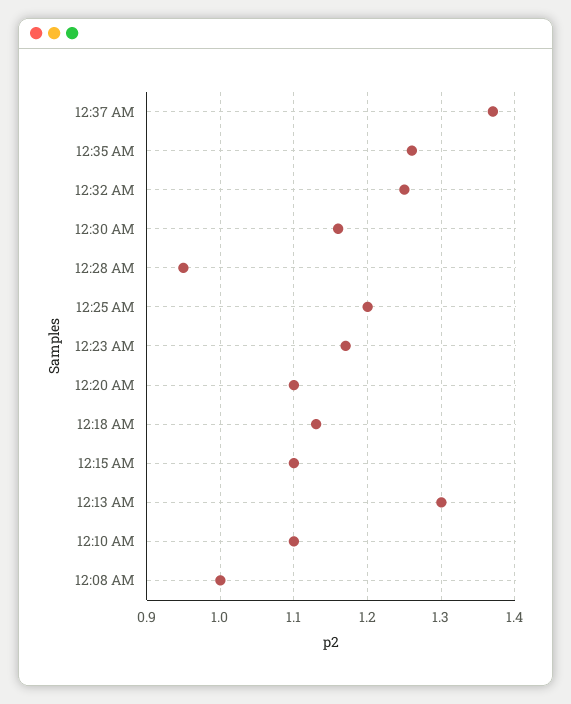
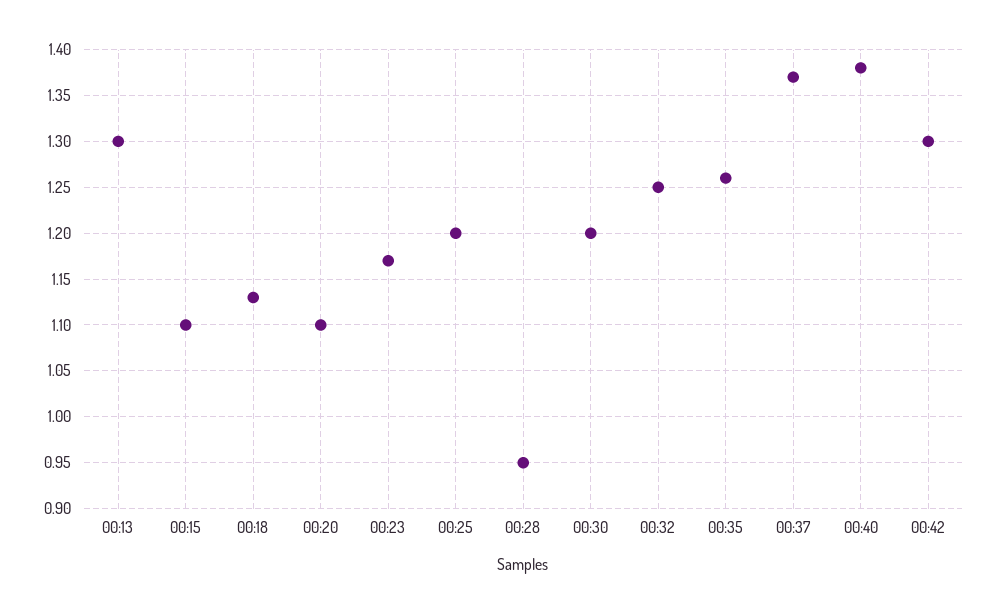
12:30 AM: 1.16 -> 1.2
12:10 AM: 1.1 -> none
12:08 AM: 1 -> none
00:40: none -> 1.38
00:42: none -> 1.3

